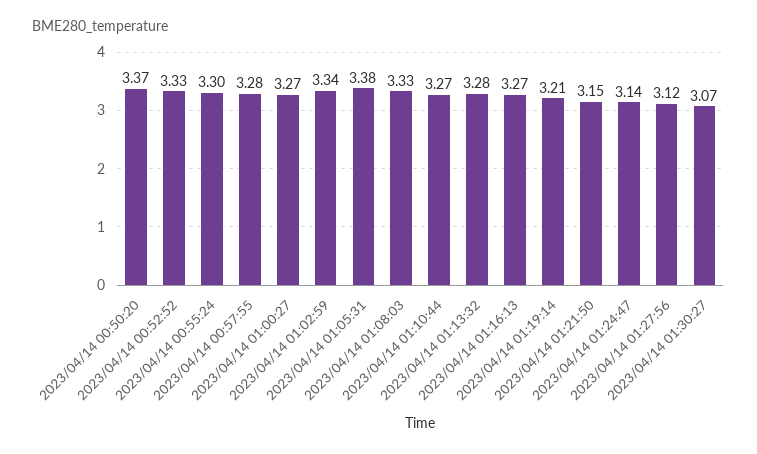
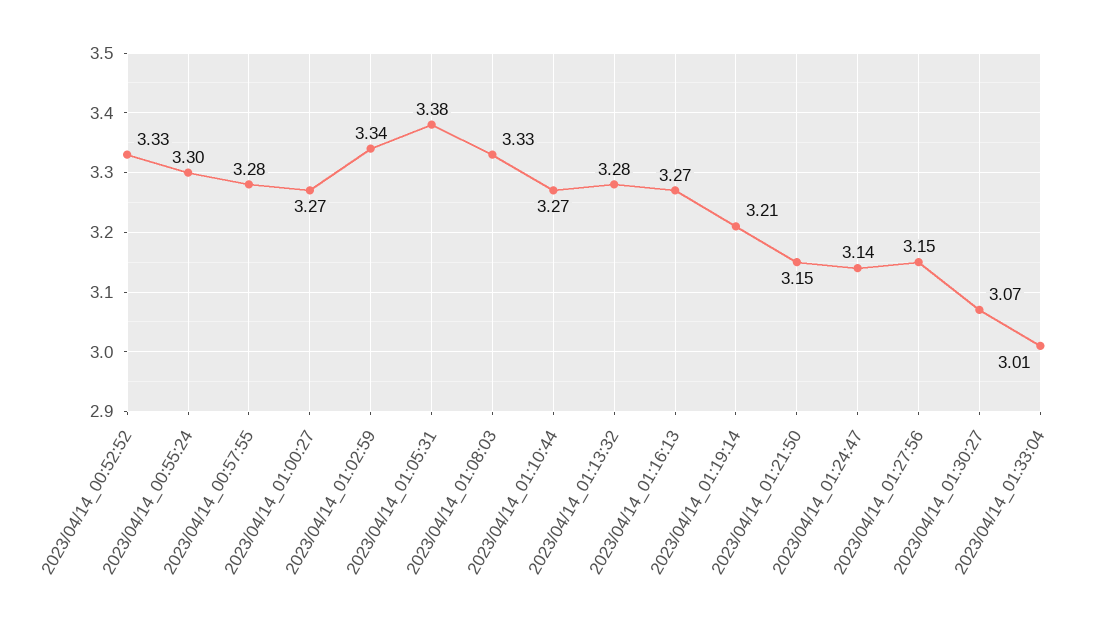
2023/04/14 00:50:20: 3.37 -> none
2023/04/14 01:27:56: 3.12 -> 3.15
2023/04/14_01:33:04: none -> 3.01

